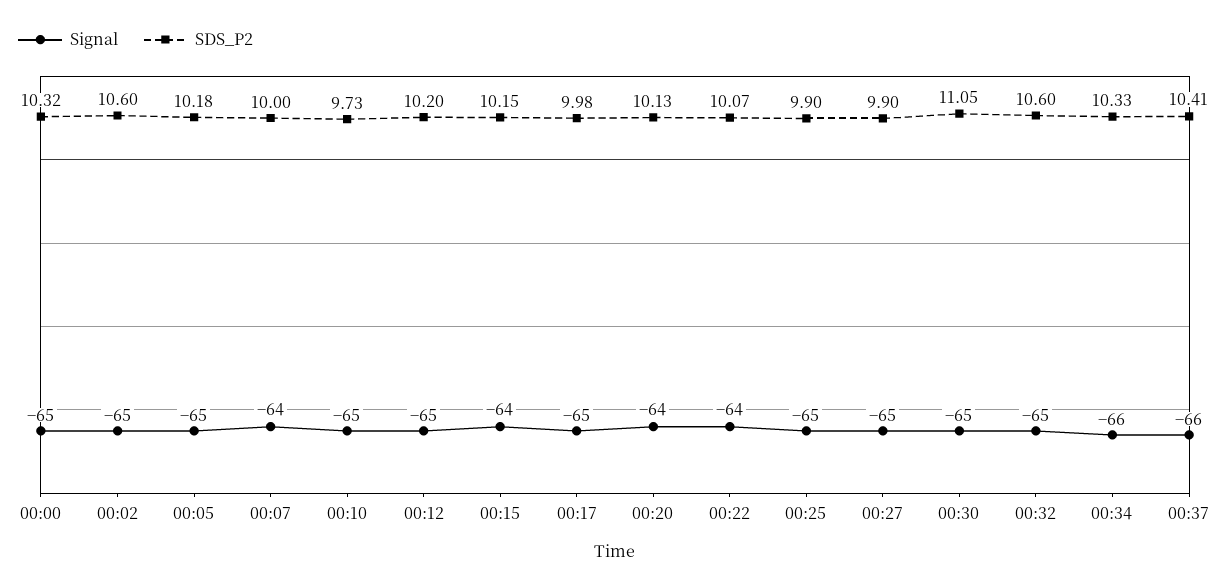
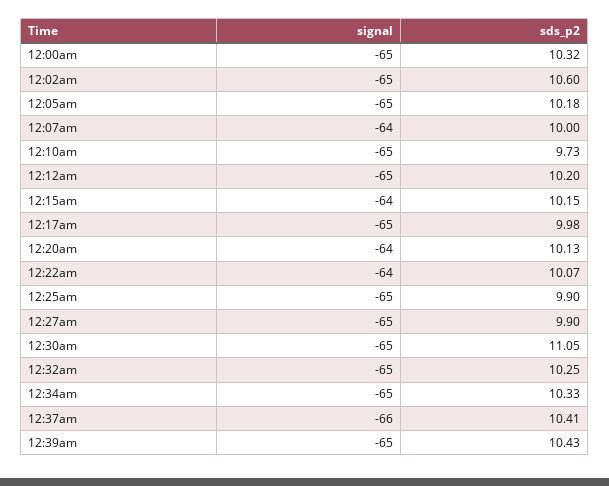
SDS_P2, 00:32: 10.6 -> 10.25
Signal, 00:34: -66 -> -65
Signal, 12:39am: none -> -65
SDS_P2, 12:39am: none -> 10.43

